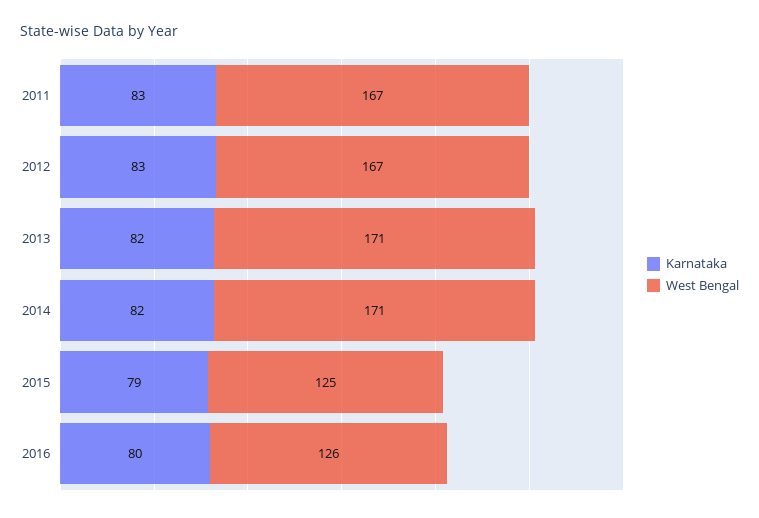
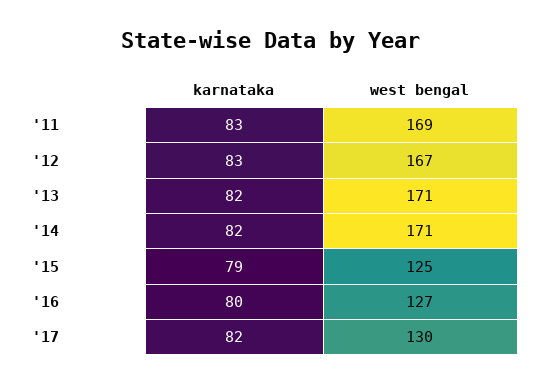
West Bengal, 2011: 167 -> 169
West Bengal, 2016: 126 -> 127
Karnataka, '17: none -> 82
West Bengal, '17: none -> 130

